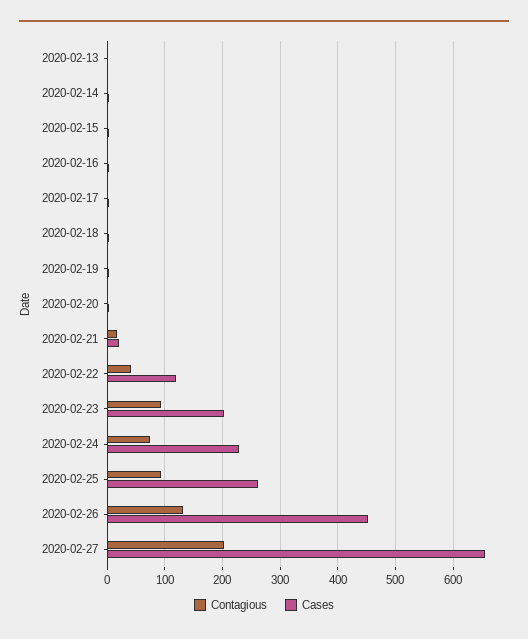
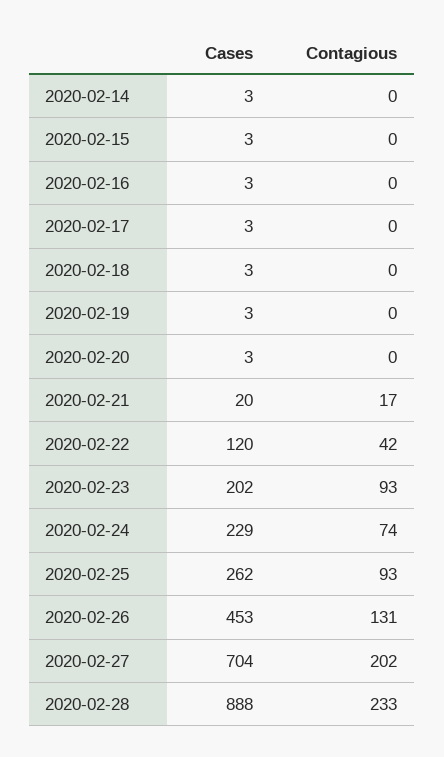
Contagious, 2020-02-13: 0 -> none
Cases, 2020-02-13: 0 -> none
Cases, 2020-02-27: 660 -> 704
Cases, 2020-02-28: none -> 888
Contagious, 2020-02-28: none -> 233

